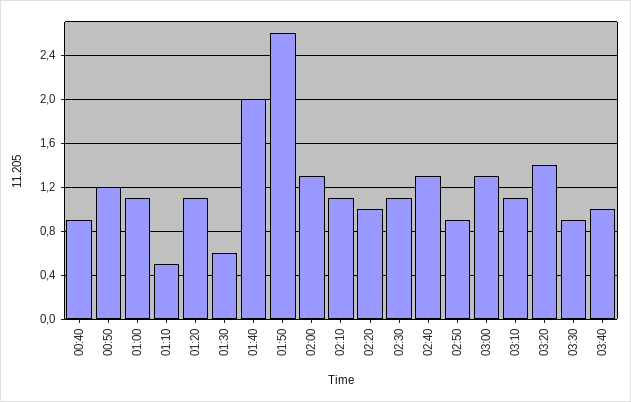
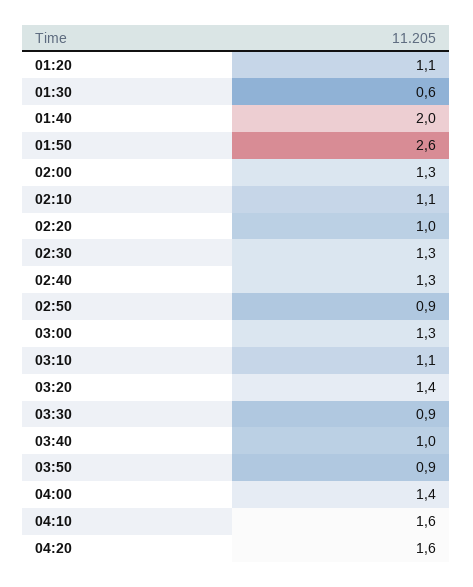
00:40: 0.9 -> none
00:50: 1.2 -> none
01:00: 1.1 -> none
01:10: 0.5 -> none
02:30: 1.1 -> 1.3
03:50: none -> 0.9
04:00: none -> 1.4
04:10: none -> 1.6
04:20: none -> 1.6

